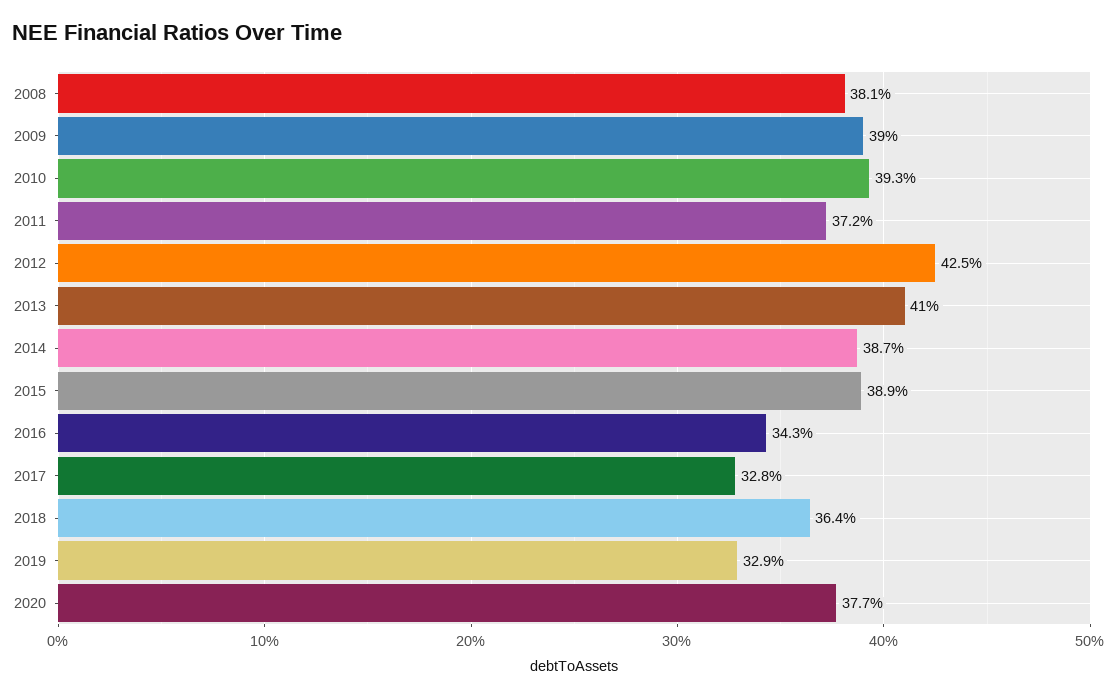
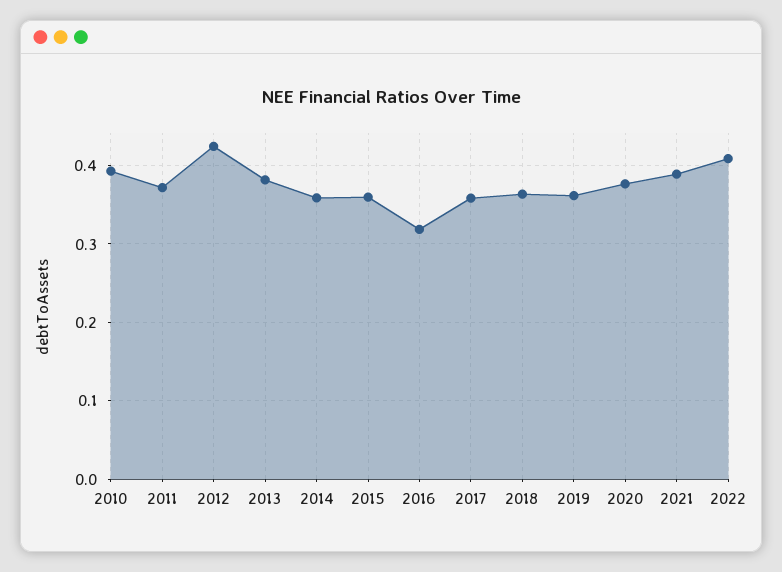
2008: 0.381 -> none
2009: 0.39 -> none
2013: 0.41 -> 0.38
2014: 0.387 -> 0.36
2015: 0.389 -> 0.36
2016: 0.343 -> 0.32
2017: 0.328 -> 0.36
2019: 0.329 -> 0.36
2021: none -> 0.39
2022: none -> 0.41

